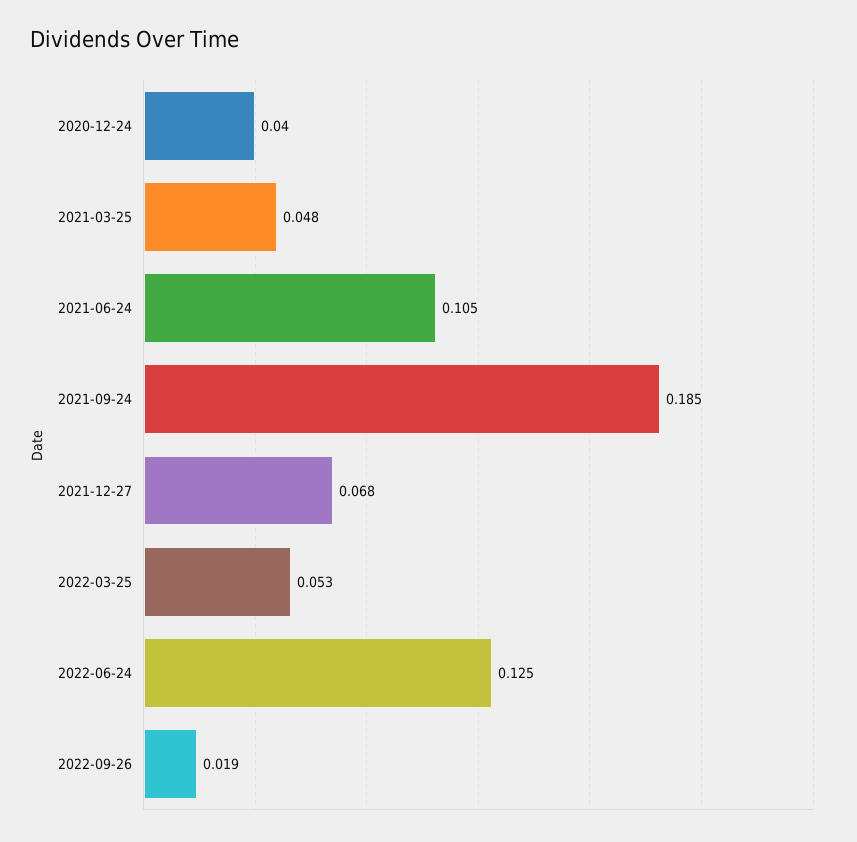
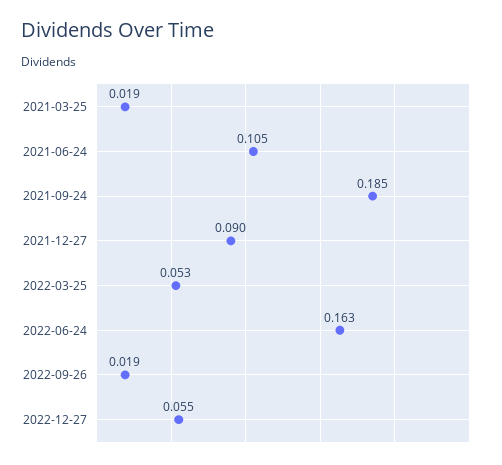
2020-12-24: 0.04 -> none
2021-03-25: 0.048 -> 0.019
2021-12-27: 0.068 -> 0.09
2022-06-24: 0.125 -> 0.163
2022-12-27: none -> 0.055

